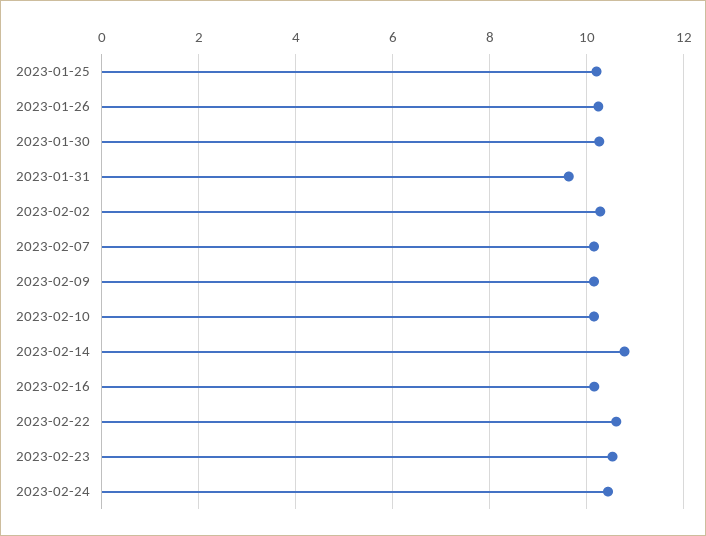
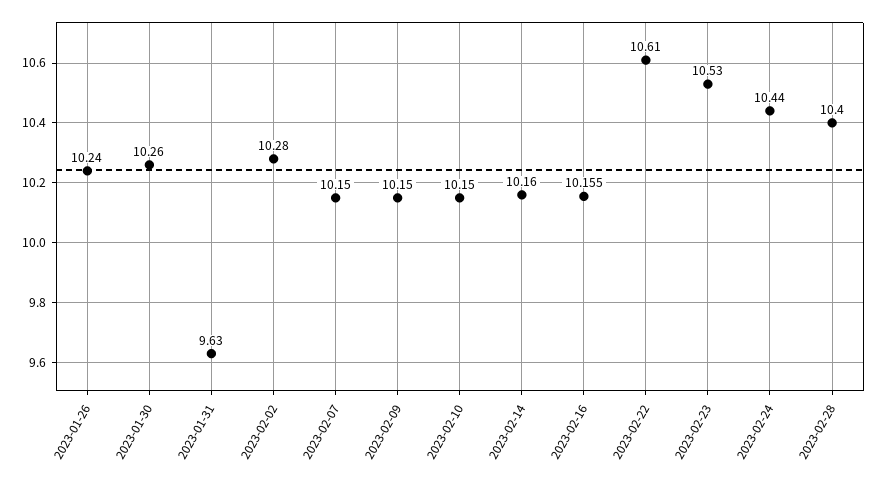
2023-01-25: 10.2 -> none
2023-02-14: 10.8 -> 10.16
2023-02-28: none -> 10.4

